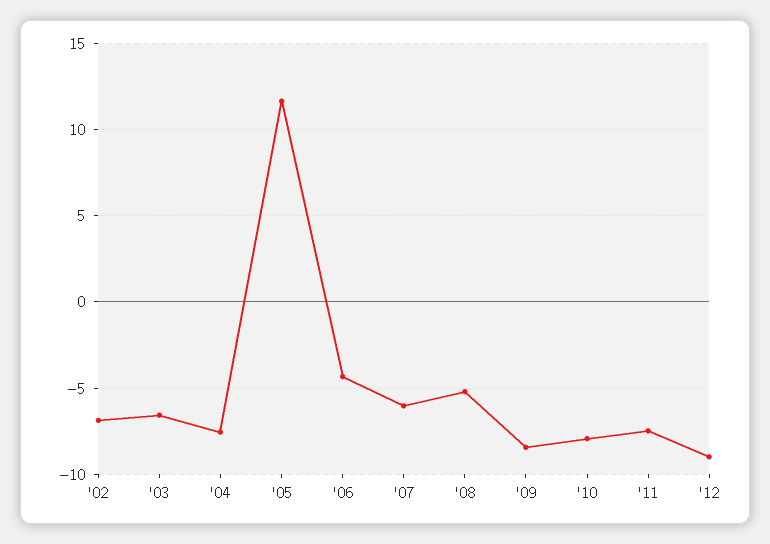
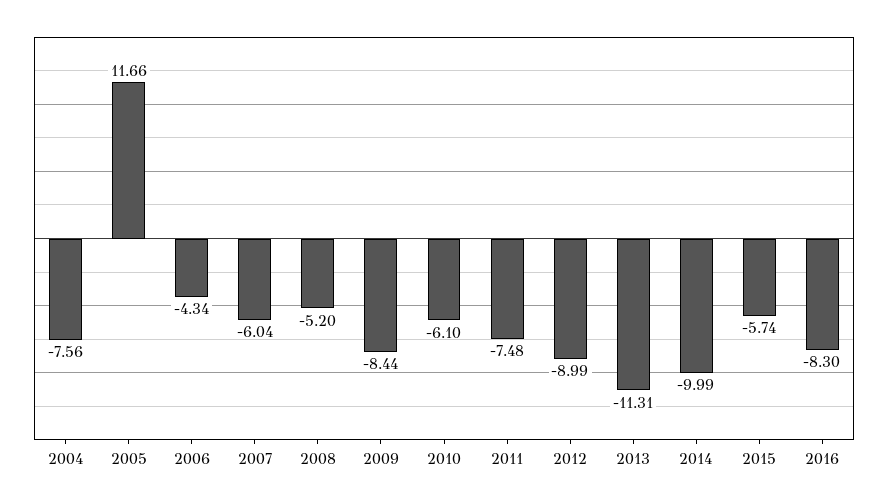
'02: -7 -> none
'03: -6.5 -> none
'10: -8 -> -6.1
2013: none -> -11.31
2014: none -> -9.99
2015: none -> -5.74
2016: none -> -8.3

